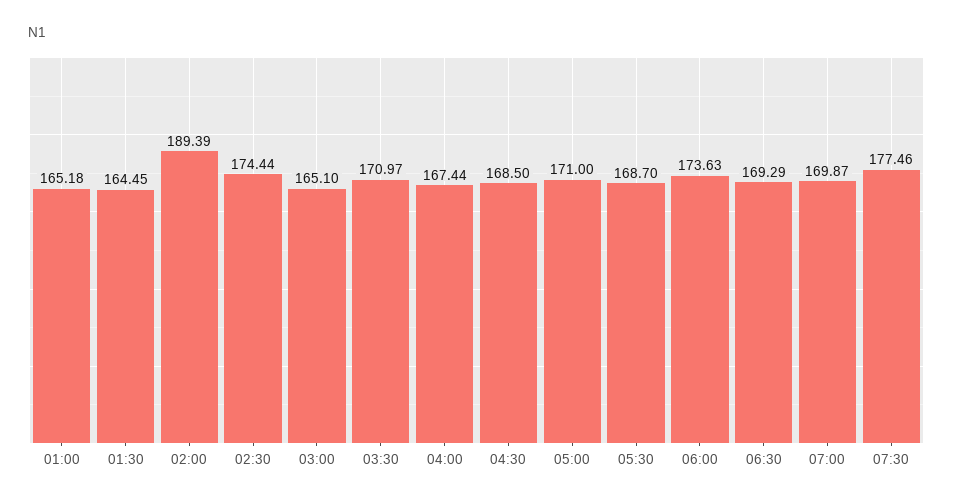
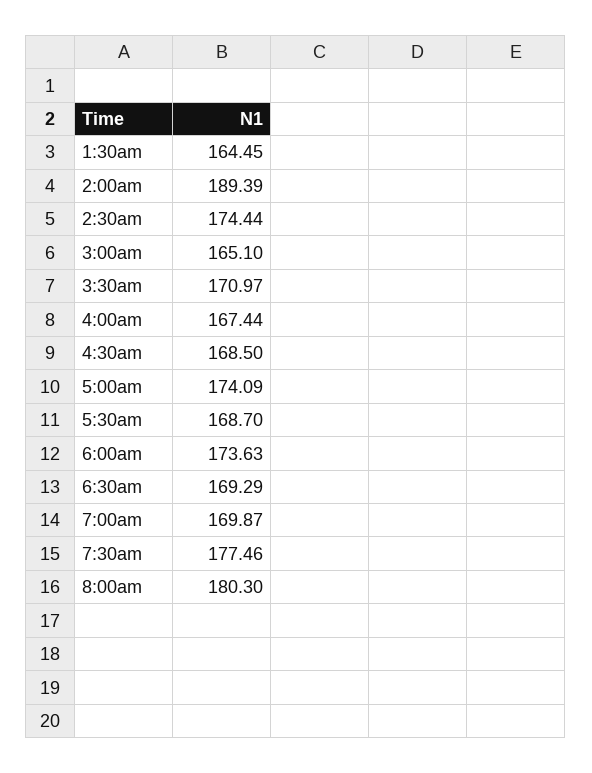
01:00: 165.18 -> none
05:00: 171 -> 174.09
8:00am: none -> 180.3

